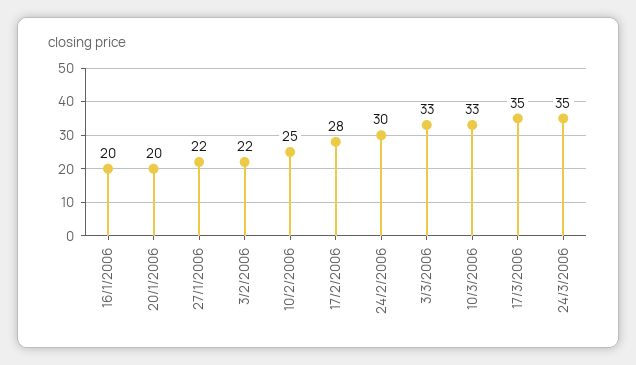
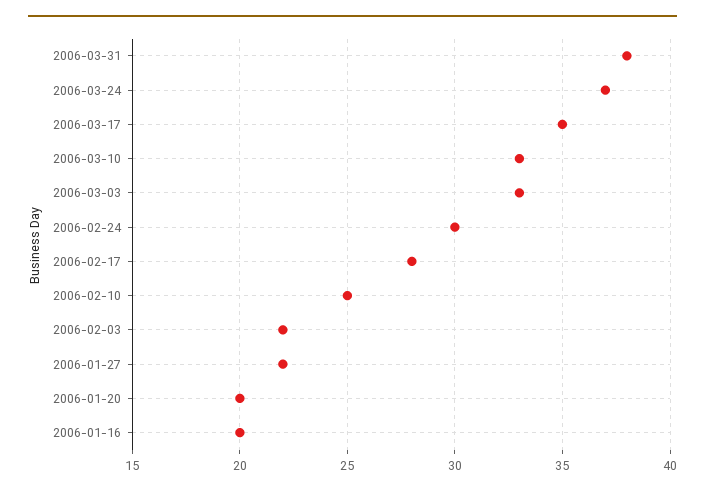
24/3/2006: 35 -> 37
2006-03-31: none -> 38

